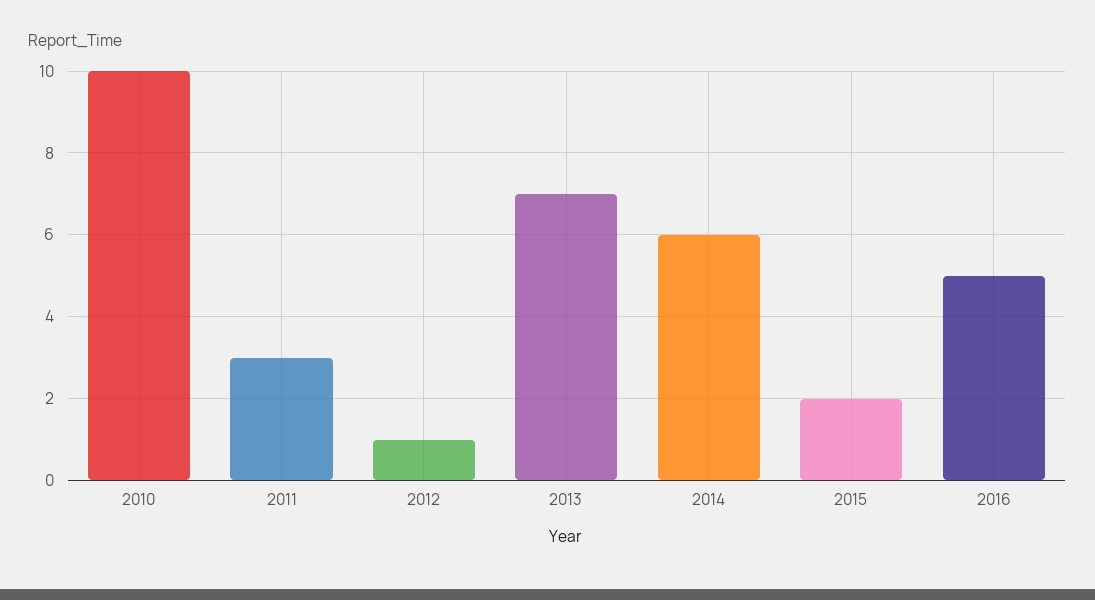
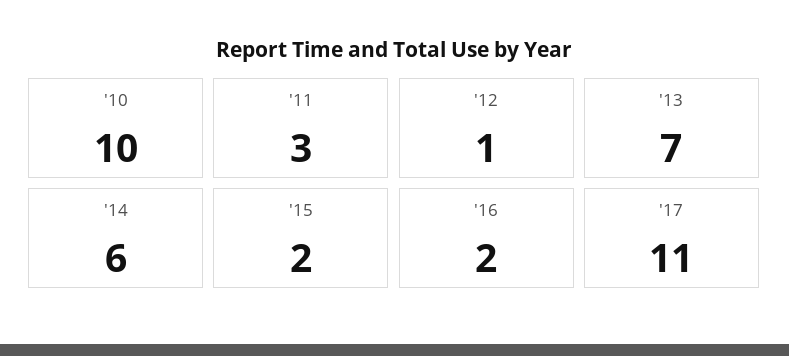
2016: 5 -> 2
'17: none -> 11

